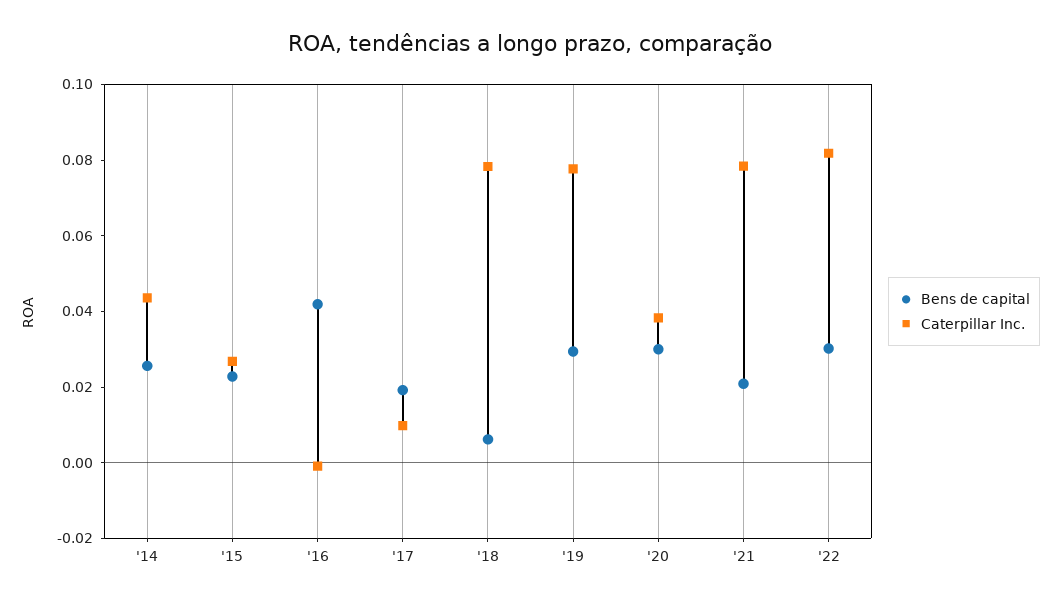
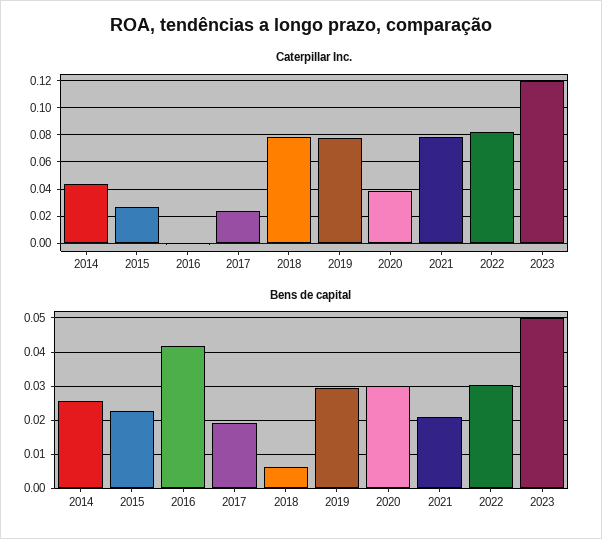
Caterpillar Inc., '17: 0.01 -> 0.025
Caterpillar Inc., 2023: none -> 0.12
Bens de capital, 2023: none -> 0.05

